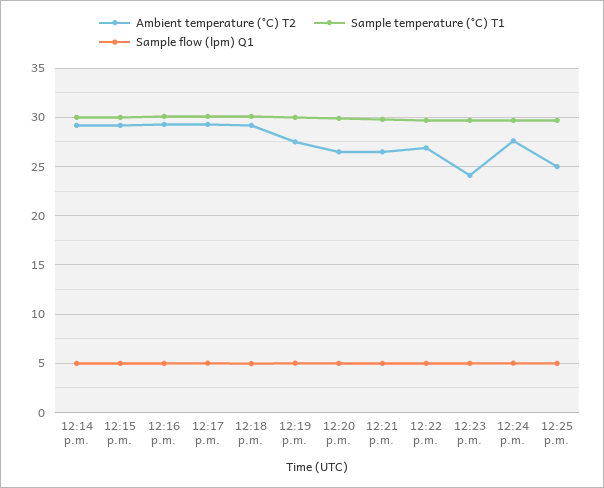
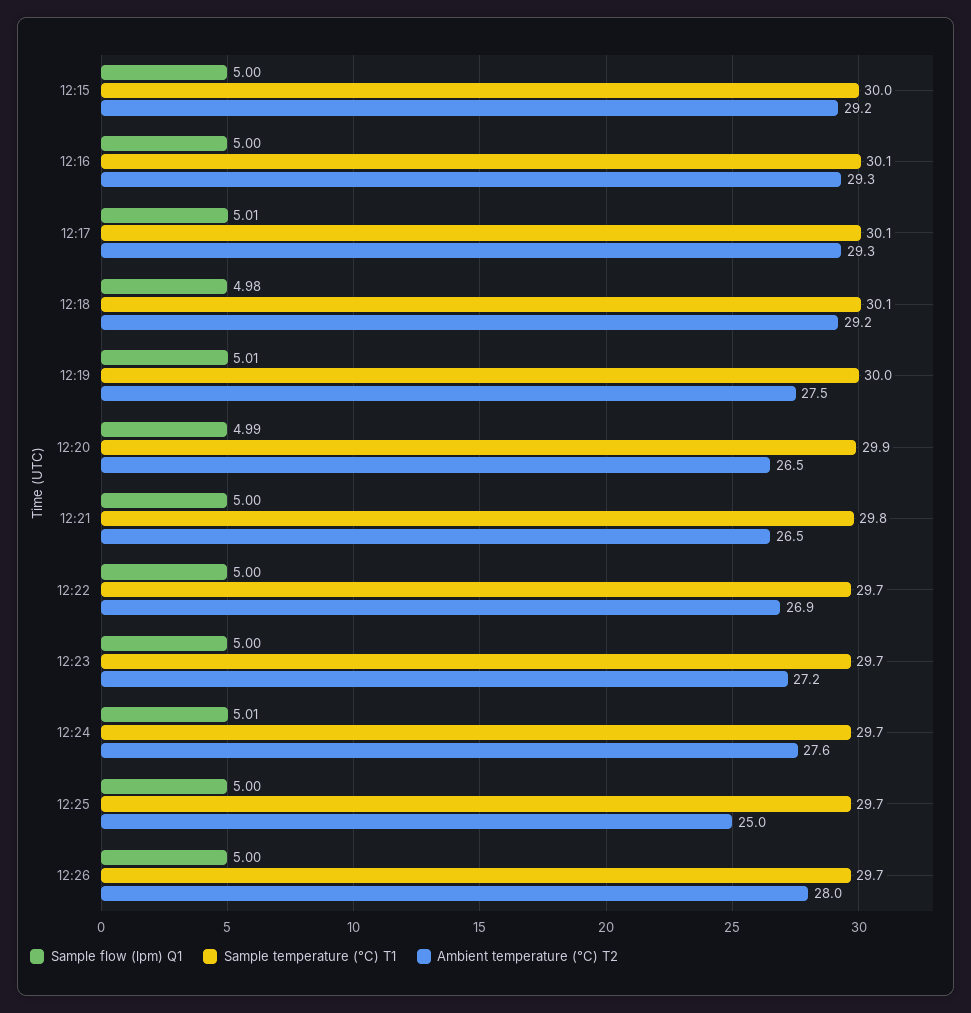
Ambient temperature (°C) T2, 12:14 p.m.: 29 -> none
Sample temperature (°C) T1, 12:14 p.m.: 30 -> none
Sample flow (lpm) Q1, 12:14 p.m.: 5 -> none
Ambient temperature (°C) T2, 12:23 p.m.: 24 -> 27.2
Sample flow (lpm) Q1, 12:26: none -> 5
Sample temperature (°C) T1, 12:26: none -> 29.7
Ambient temperature (°C) T2, 12:26: none -> 28

